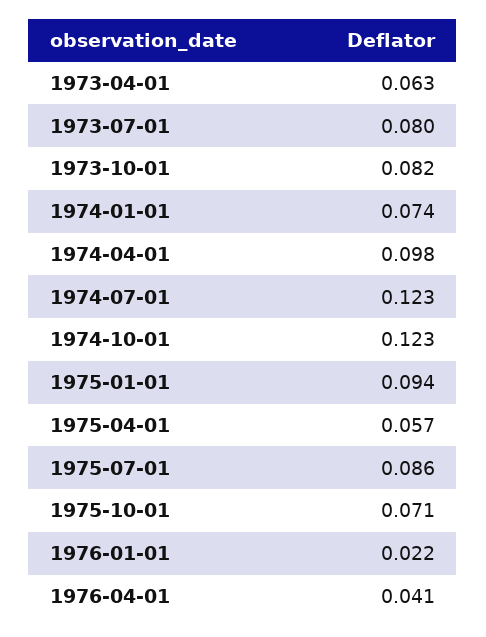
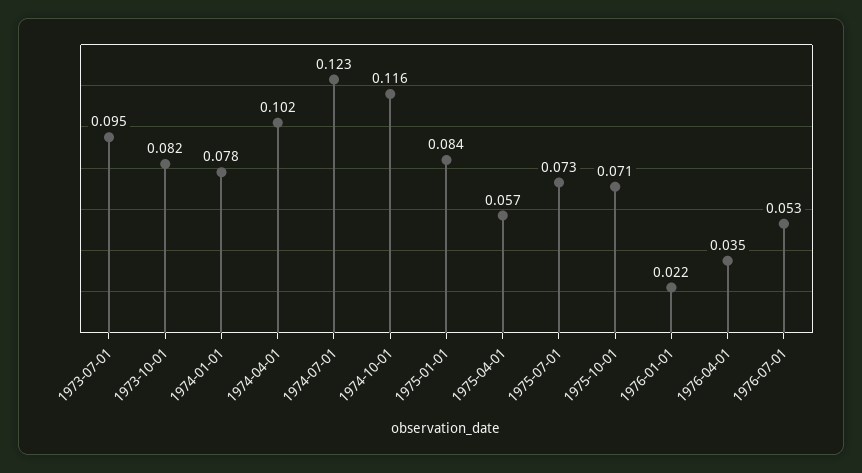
1973-04-01: 0.063 -> none
1973-07-01: 0.08 -> 0.095
1974-01-01: 0.074 -> 0.078
1974-04-01: 0.098 -> 0.102
1974-10-01: 0.123 -> 0.116
1975-01-01: 0.094 -> 0.084
1975-07-01: 0.086 -> 0.073
1976-04-01: 0.041 -> 0.035
1976-07-01: none -> 0.053

